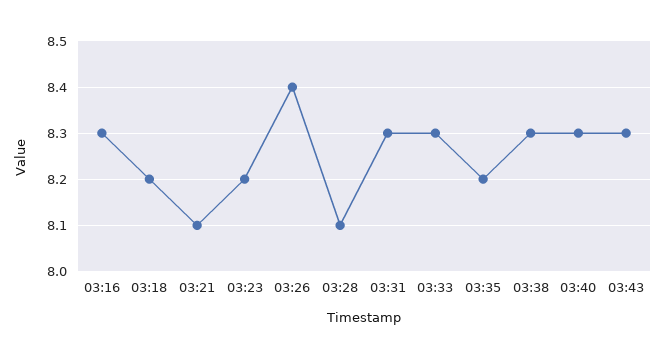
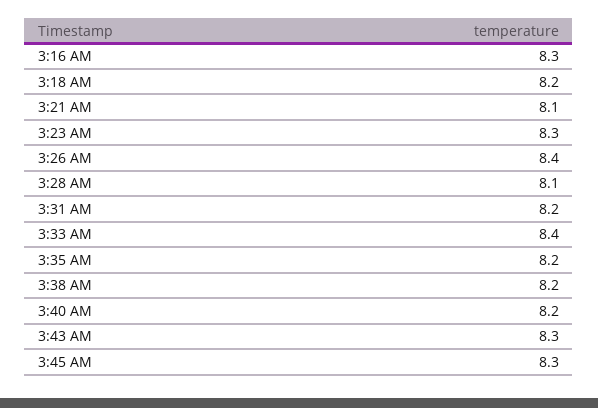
03:23: 8.2 -> 8.3
03:31: 8.3 -> 8.2
03:33: 8.3 -> 8.4
03:38: 8.3 -> 8.2
03:40: 8.3 -> 8.2
3:45 AM: none -> 8.3

